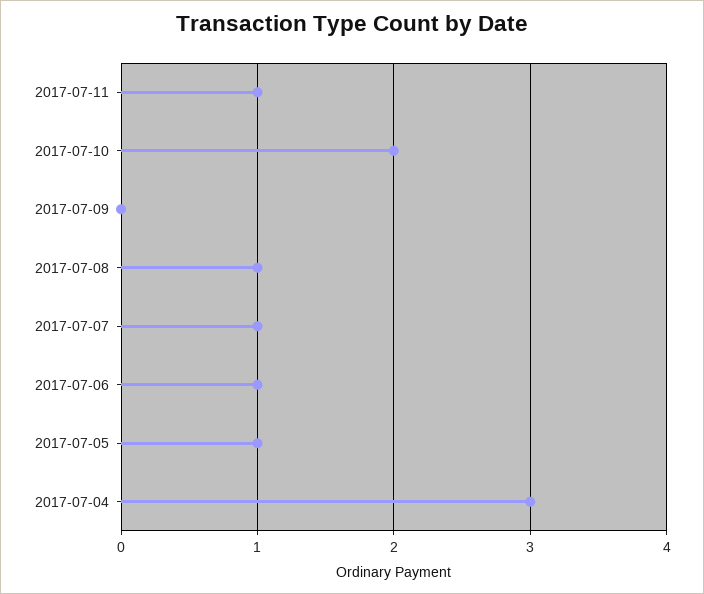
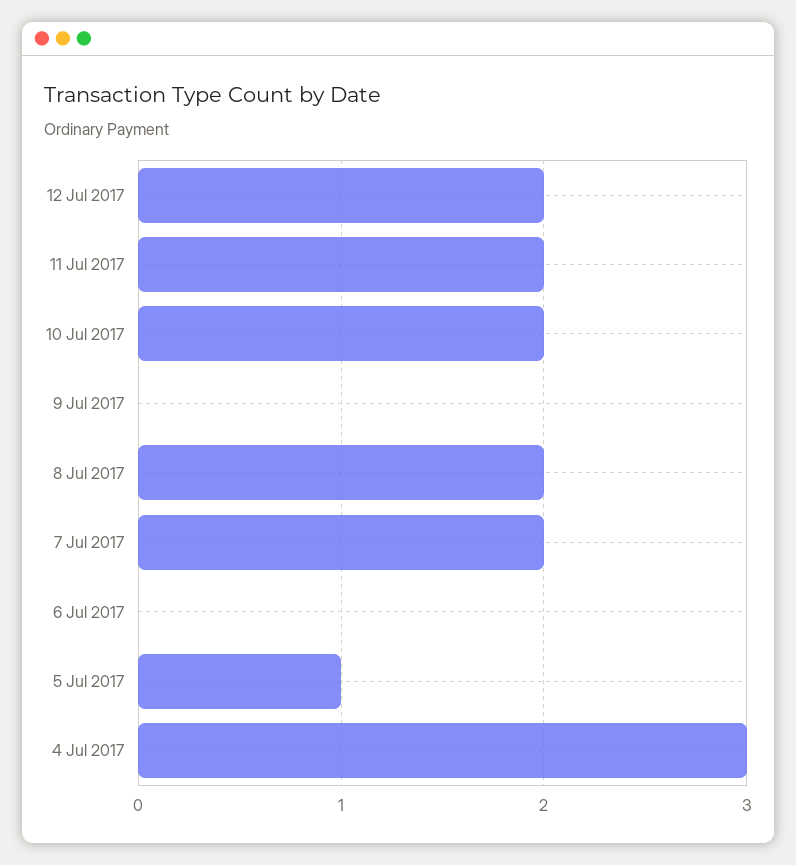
2017-07-11: 1 -> 2
2017-07-08: 1 -> 2
2017-07-07: 1 -> 2
2017-07-06: 1 -> 0
12 Jul 2017: none -> 2

